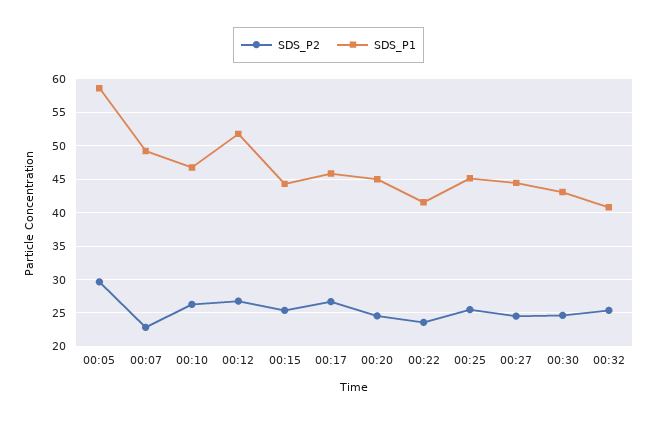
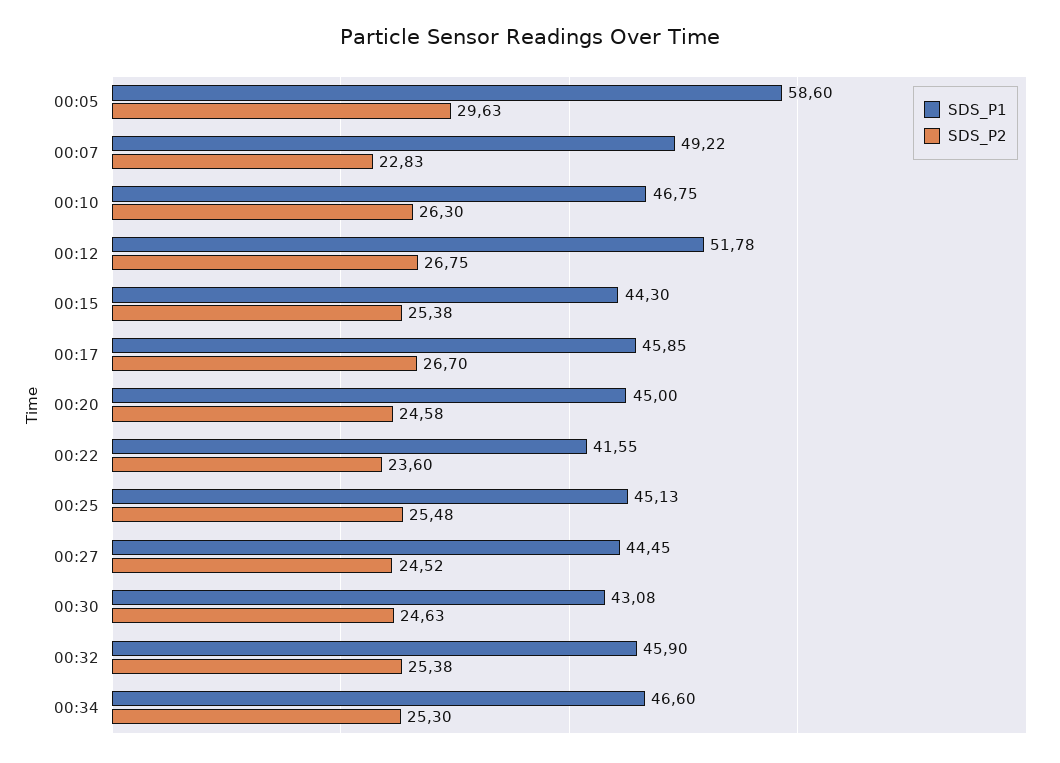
SDS_P1, 00:32: 41 -> 45.9
SDS_P1, 00:34: none -> 46.6
SDS_P2, 00:34: none -> 25.3

